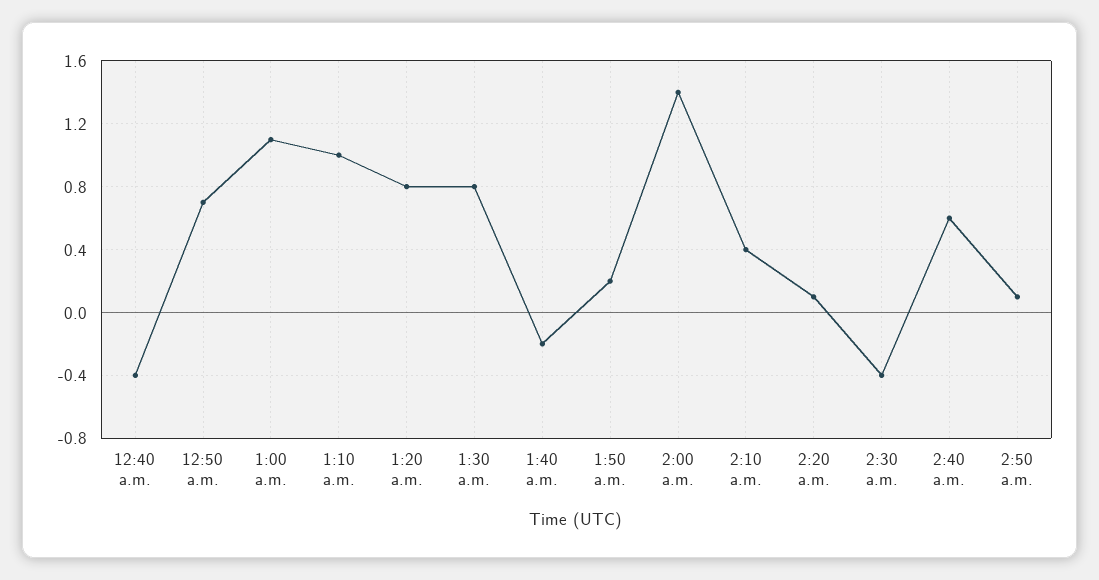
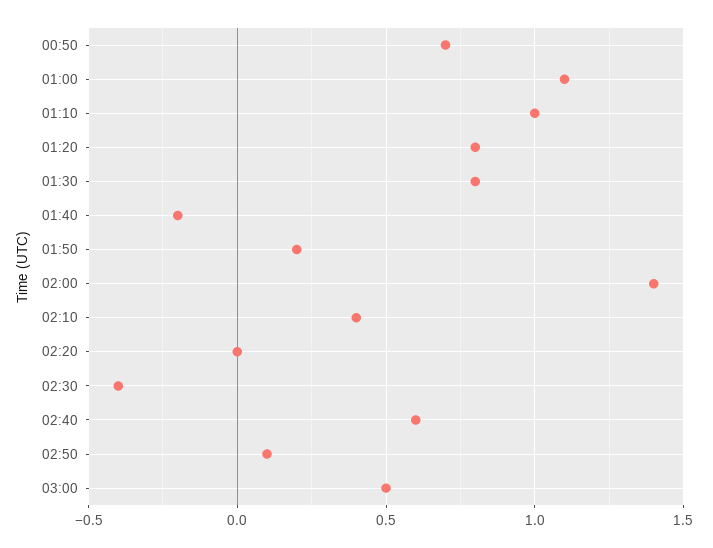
12:40 a.m.: -0.4 -> none
2:20 a.m.: 0.1 -> 0
03:00: none -> 0.5

